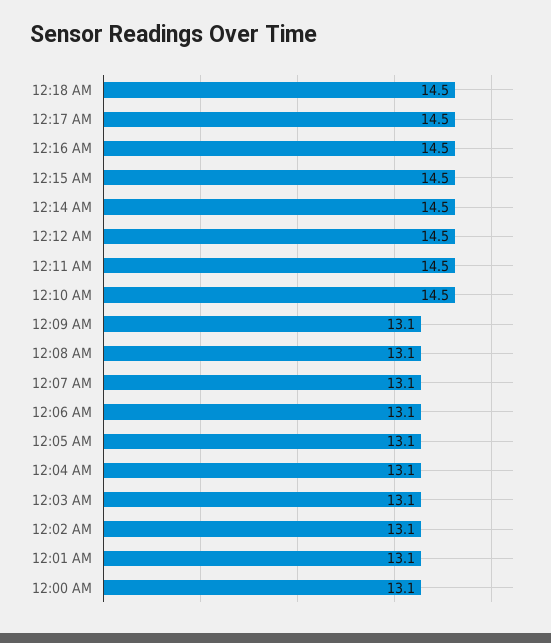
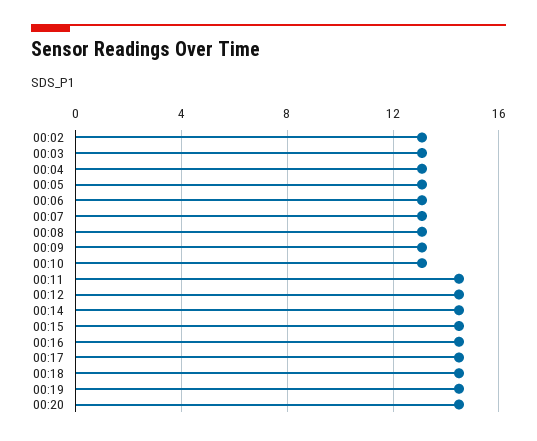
12:10 AM: 14.5 -> 13
12:01 AM: 13.1 -> none
12:00 AM: 13.1 -> none
00:19: none -> 14.5
00:20: none -> 14.5

